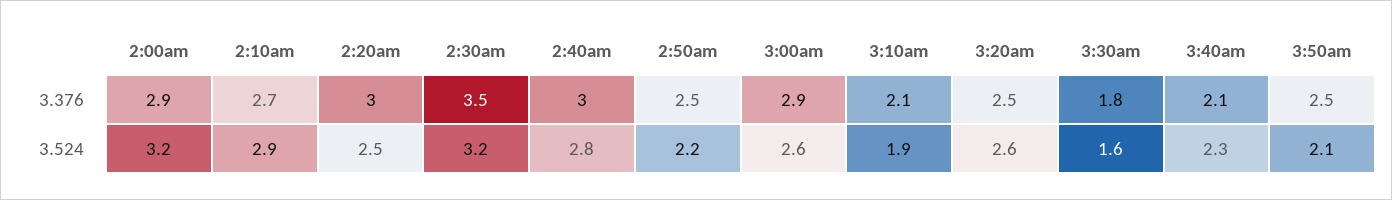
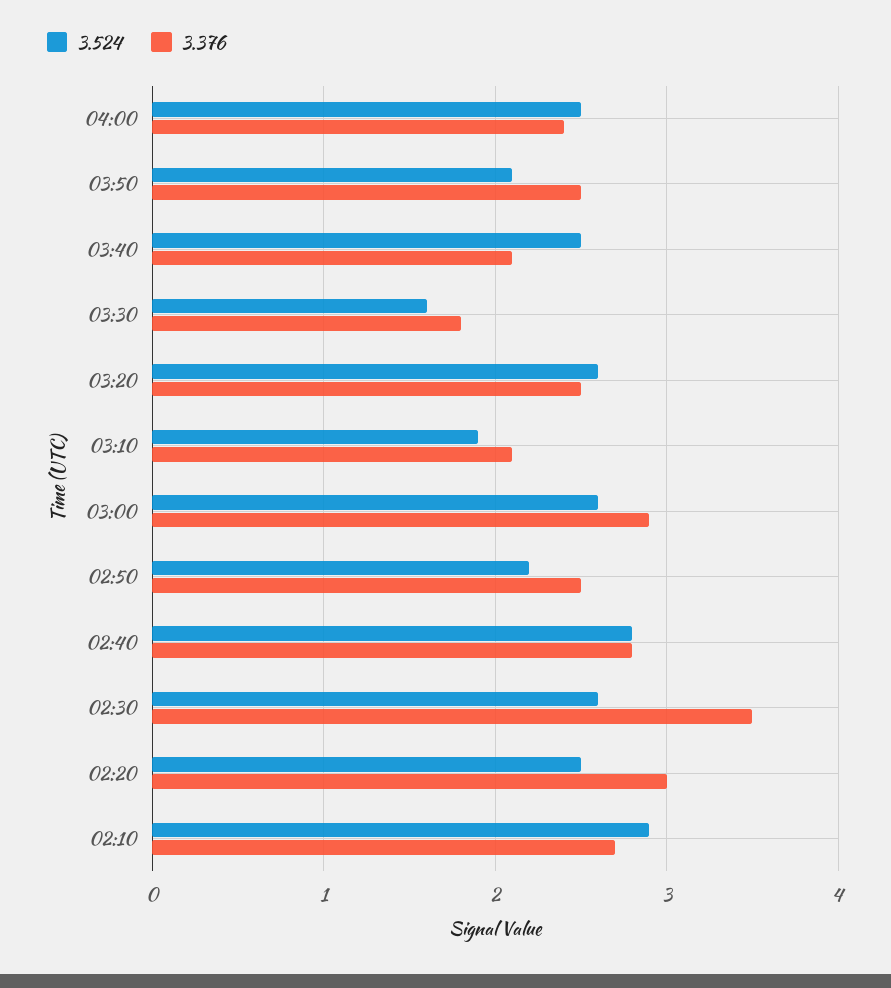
3.376, 2:00am: 2.9 -> none
3.376, 2:40am: 3 -> 2.8
3.524, 2:00am: 3.2 -> none
3.524, 2:30am: 3.2 -> 2.6
3.524, 3:40am: 2.3 -> 2.5
3.524, 04:00: none -> 2.5
3.376, 04:00: none -> 2.4

